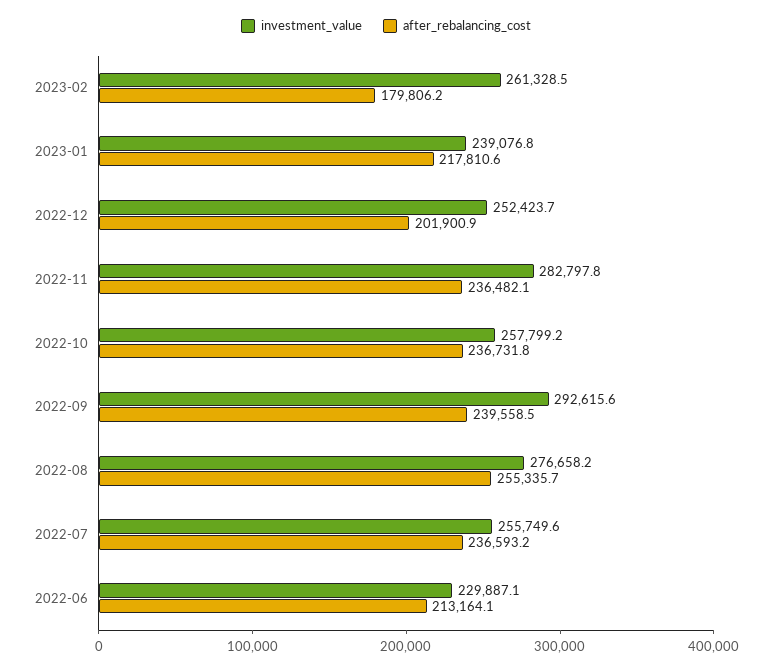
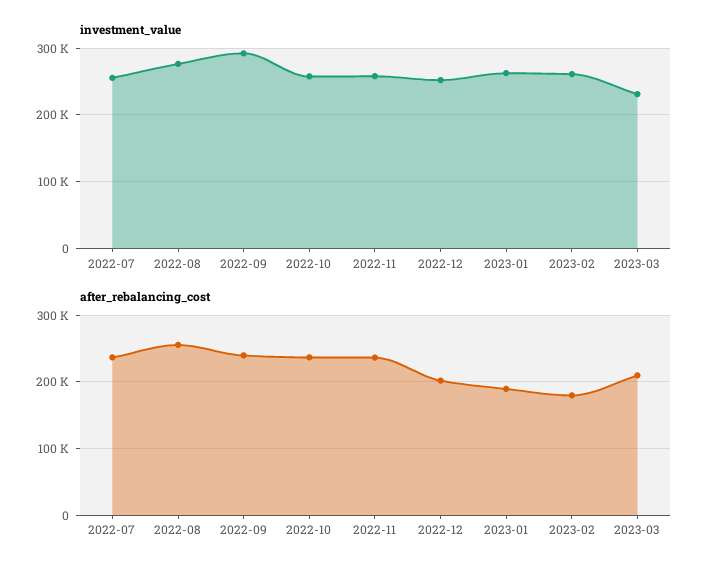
investment_value, 2023-01: 239076.8 -> 260000
after_rebalancing_cost, 2023-01: 217810.6 -> 190000
investment_value, 2022-11: 282797.8 -> 260000
investment_value, 2022-06: 229887.1 -> none
after_rebalancing_cost, 2022-06: 213164.1 -> none
investment_value, 2023-03: none -> 230000
after_rebalancing_cost, 2023-03: none -> 210000

